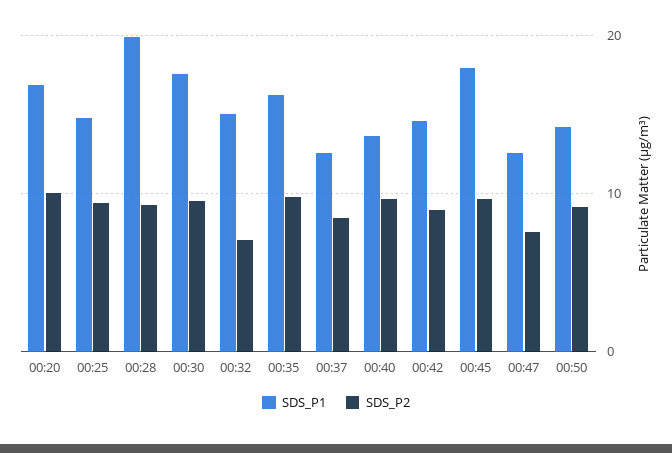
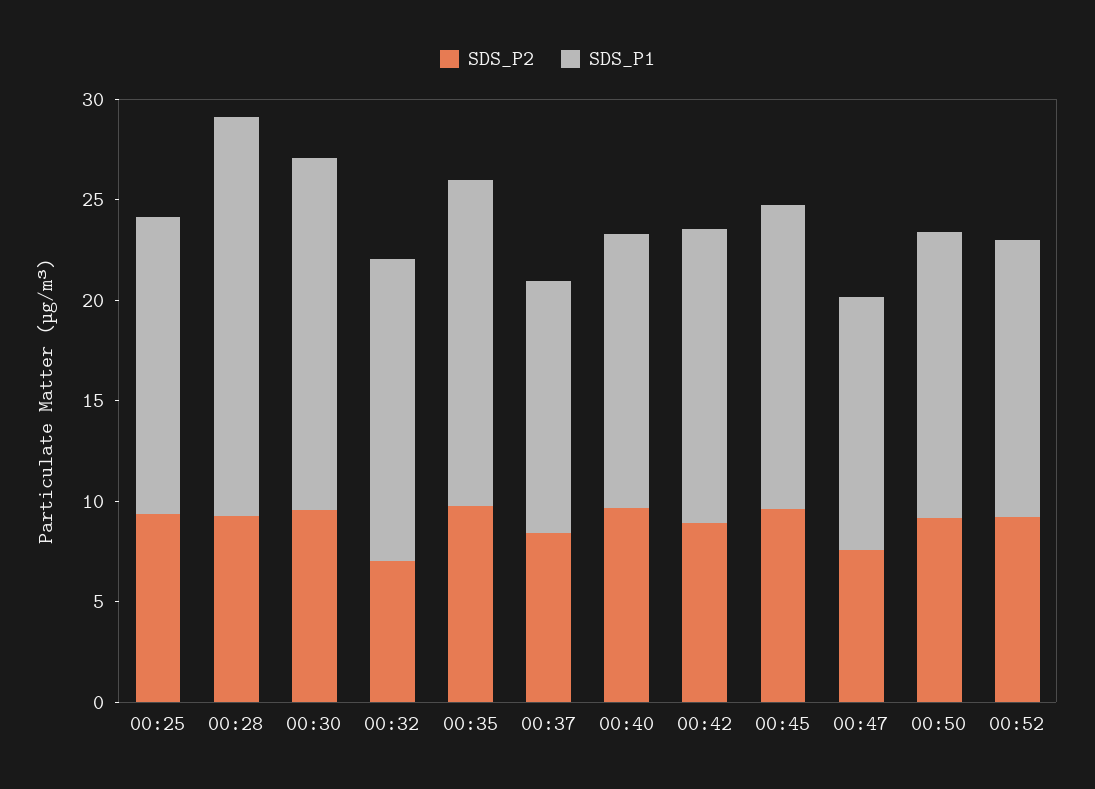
SDS_P1, 00:20: 17 -> none
SDS_P2, 00:20: 10 -> none
SDS_P1, 00:45: 18 -> 15
SDS_P2, 00:52: none -> 9
SDS_P1, 00:52: none -> 14

